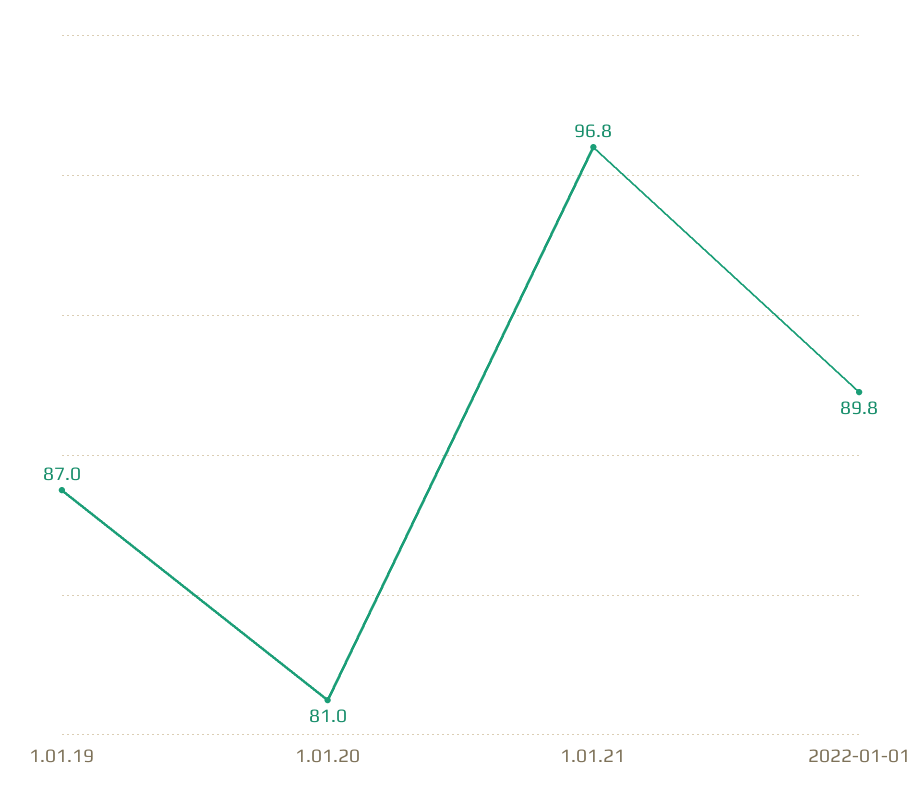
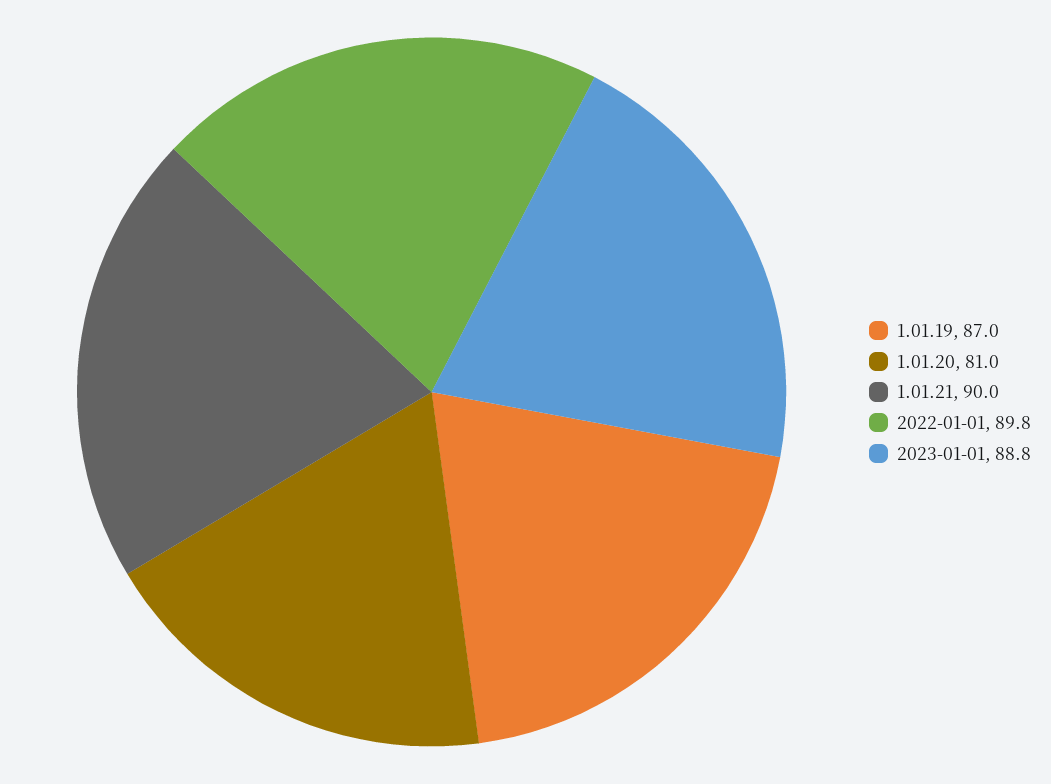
1.01.21: 96.8 -> 90
2023-01-01: none -> 88.8

